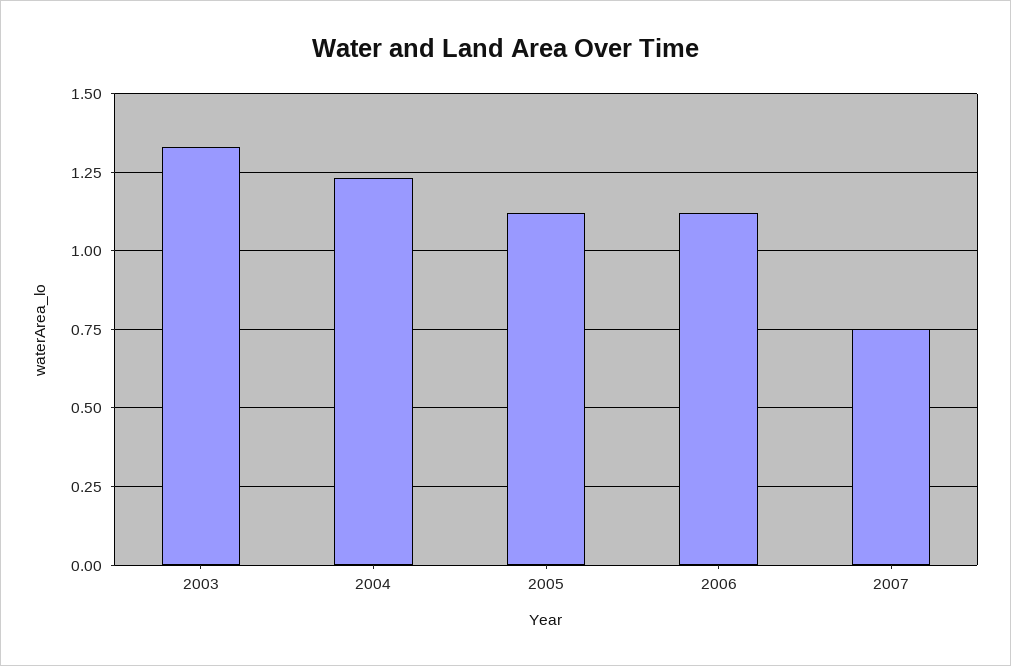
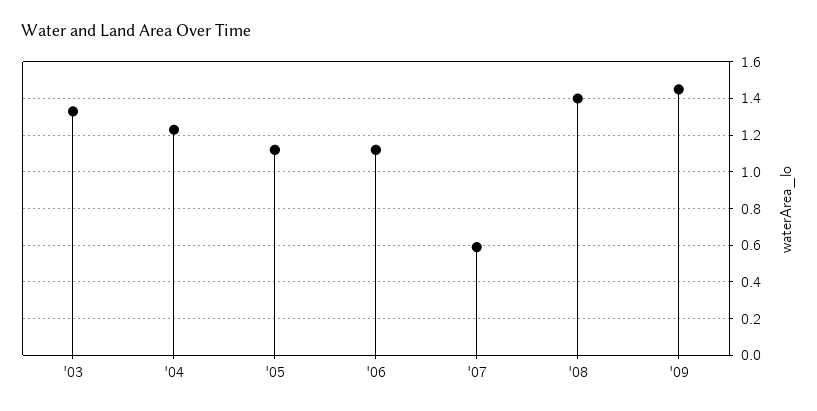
2007: 0.75 -> 0.6
'08: none -> 1.4
'09: none -> 1.45

